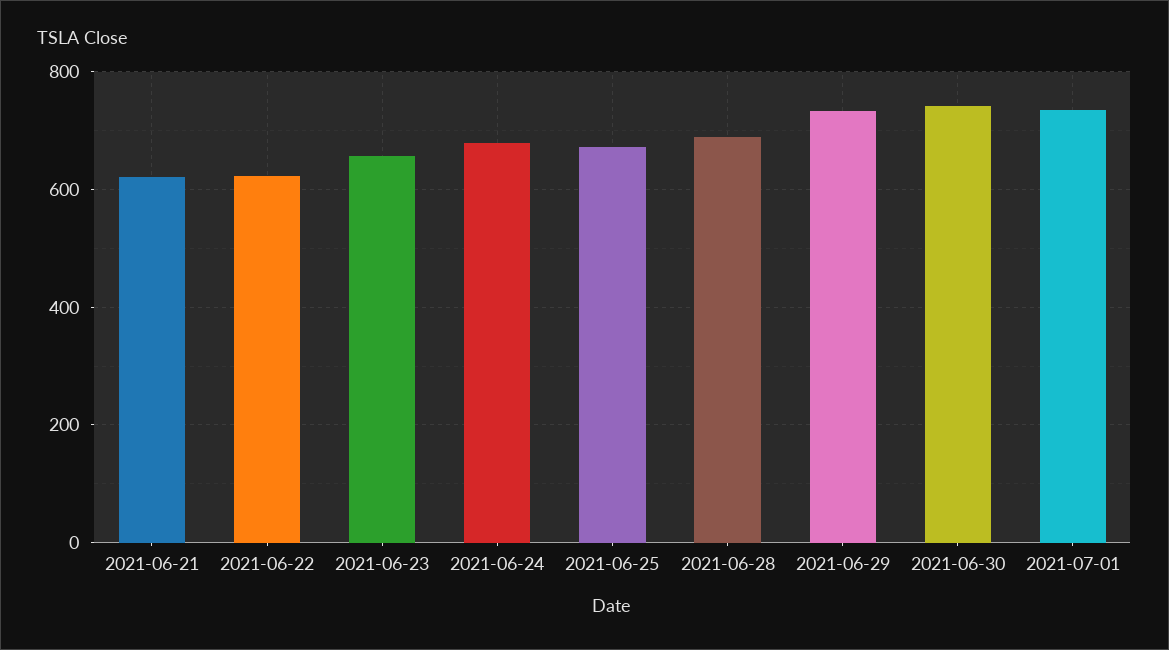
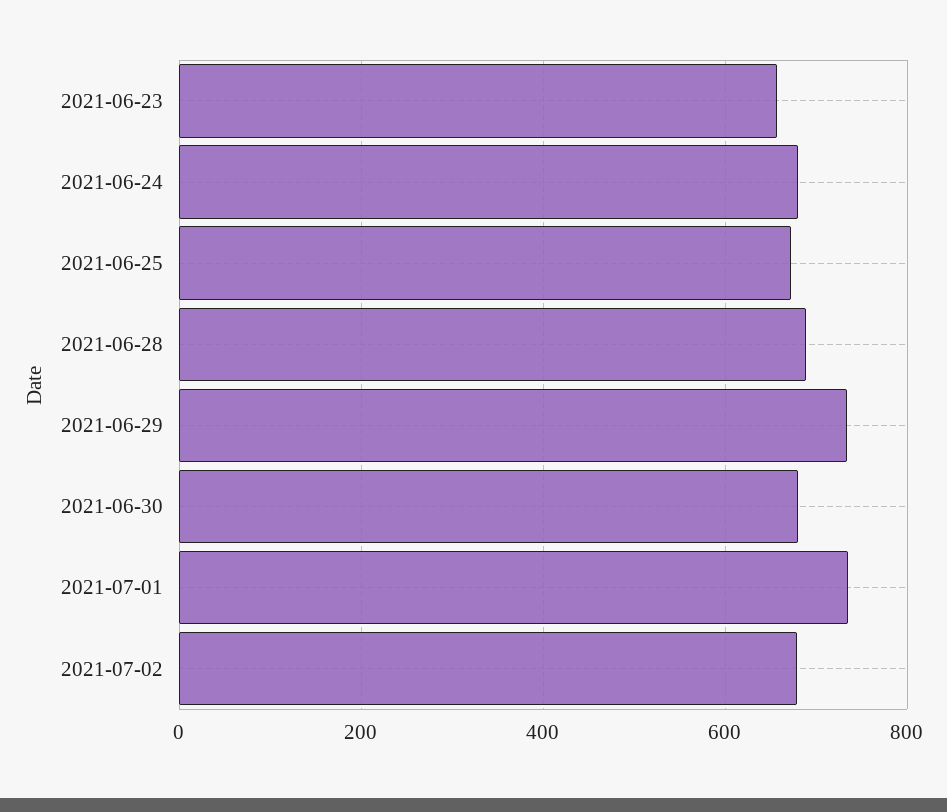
2021-06-21: 620 -> none
2021-06-22: 620 -> none
2021-06-30: 740 -> 680
2021-07-02: none -> 680

